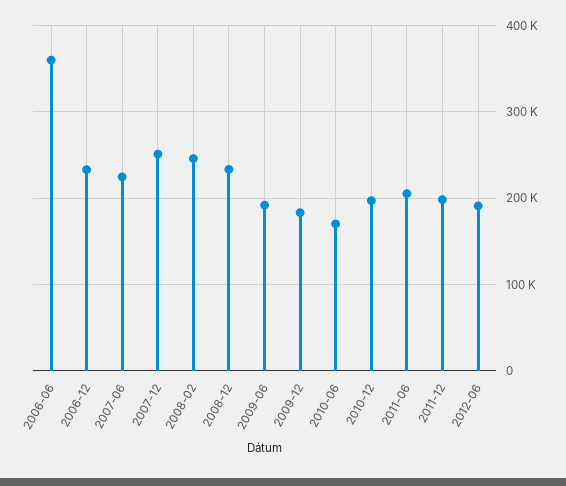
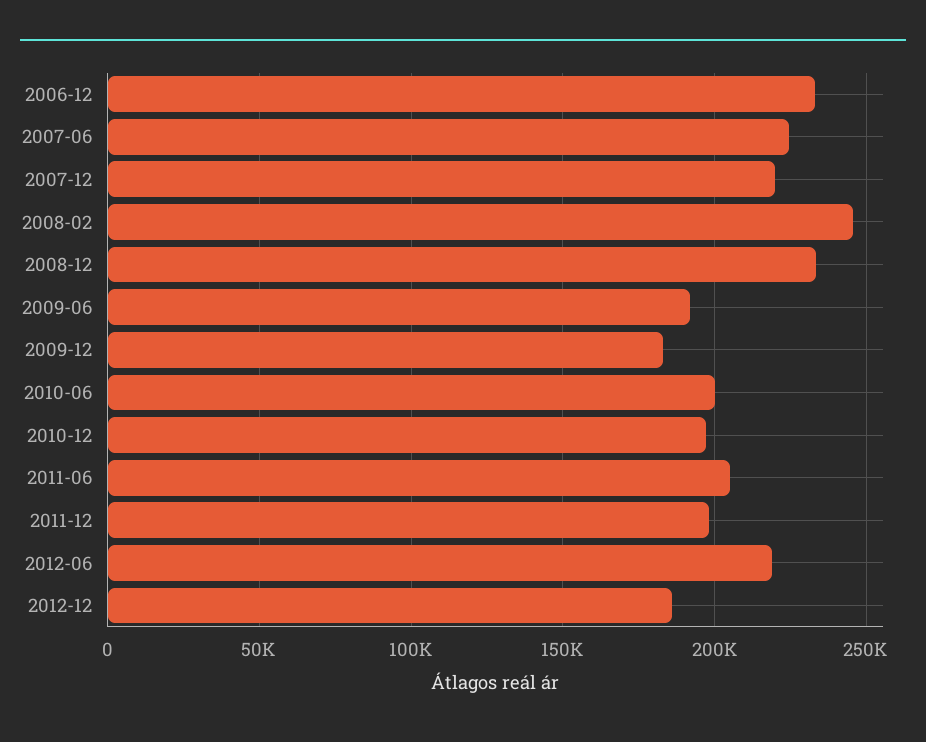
2006-06: 360000 -> none
2007-12: 250000 -> 220000
2010-06: 170000 -> 200000
2012-06: 190000 -> 220000
2012-12: none -> 185000

